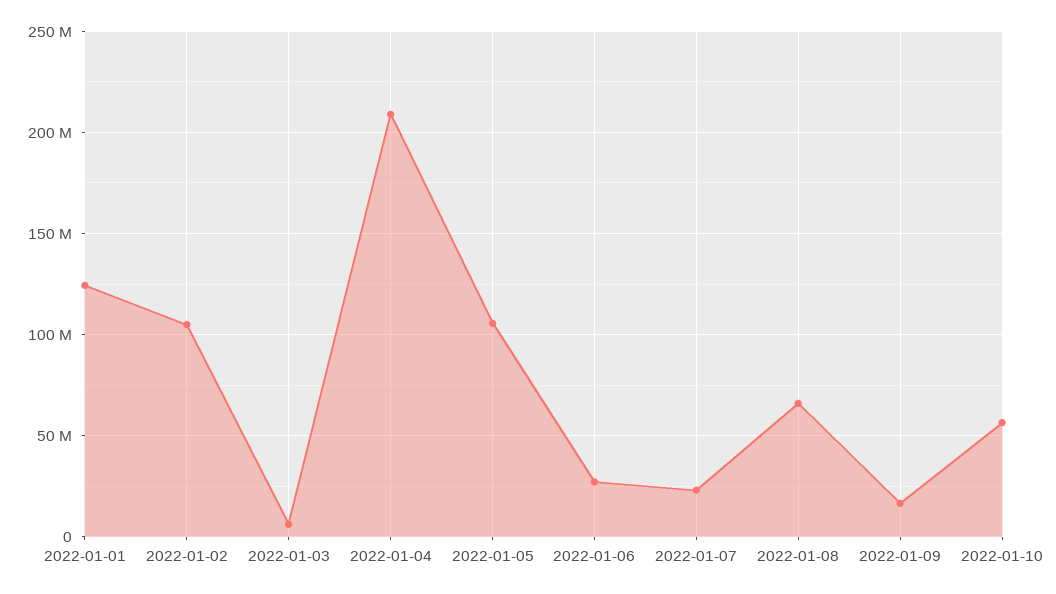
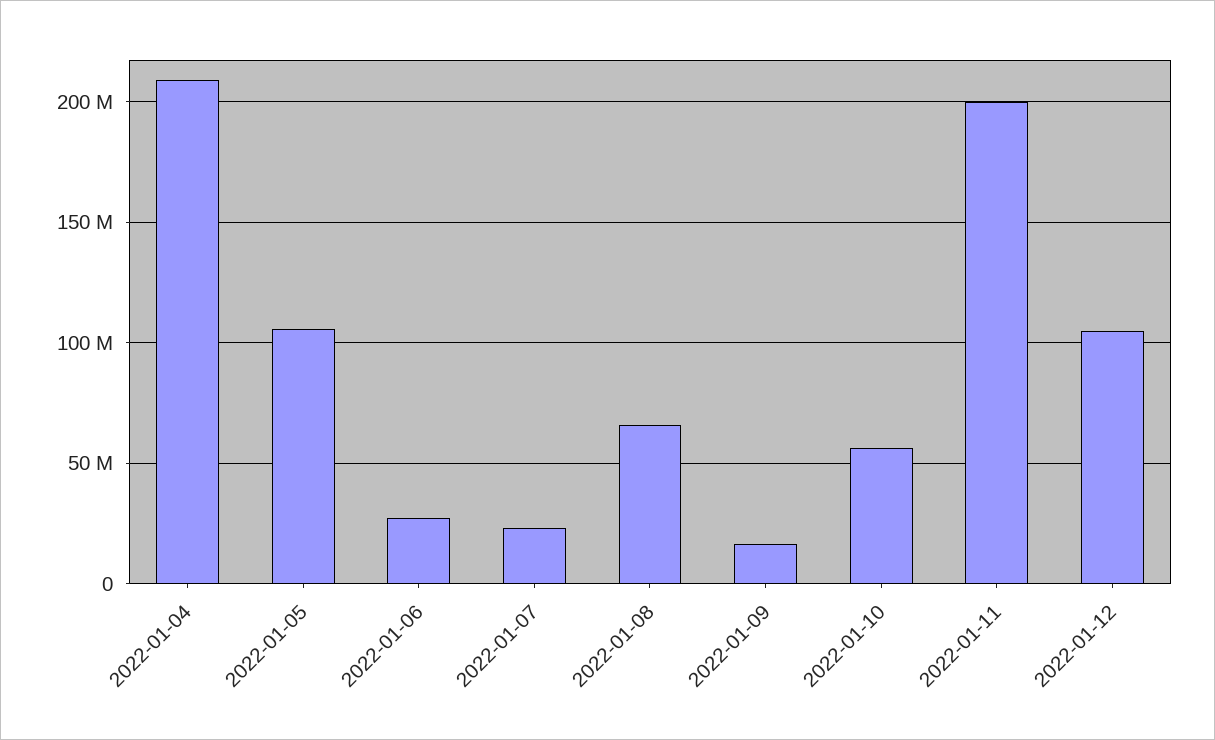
2022-01-01: 125000000 -> none
2022-01-02: 105000000 -> none
2022-01-03: 5000000 -> none
2022-01-11: none -> 200000000
2022-01-12: none -> 105000000

